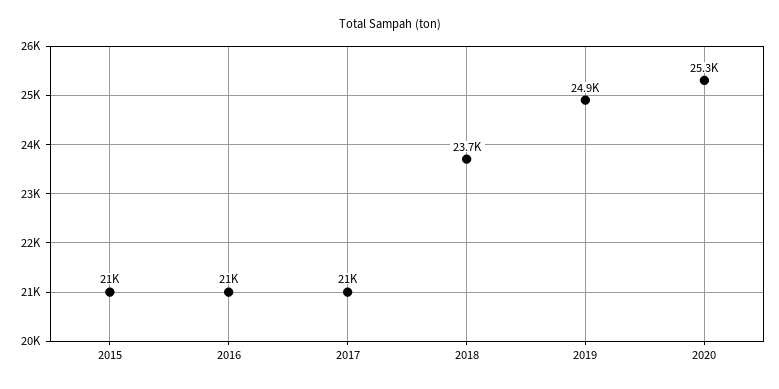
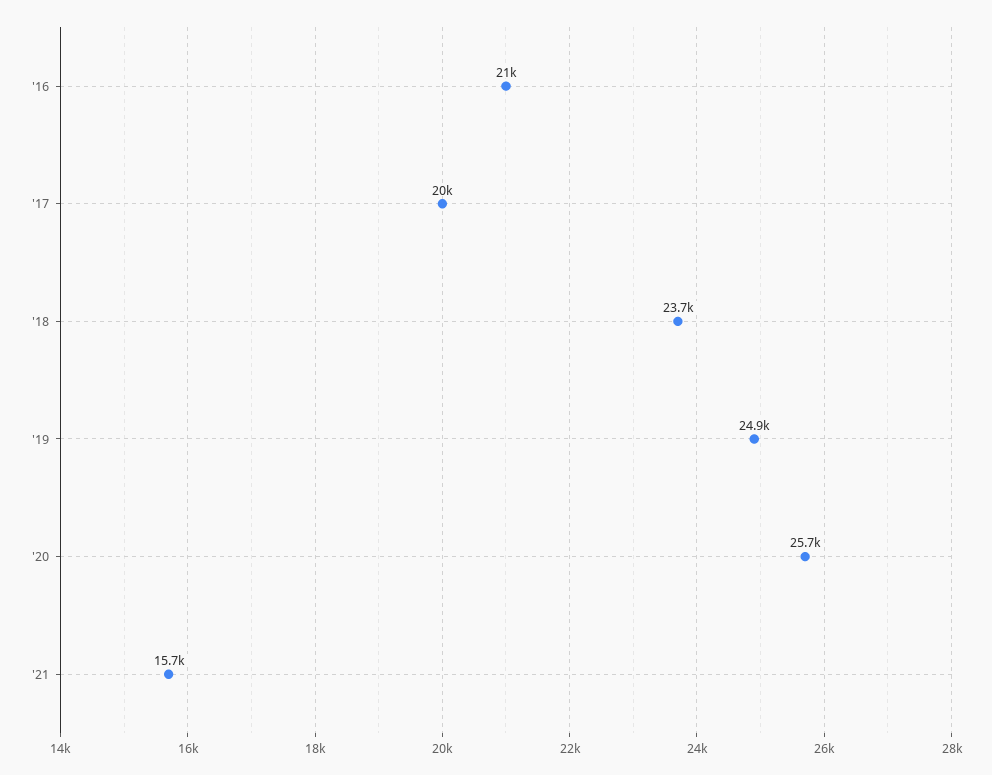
2015: 21000 -> none
2017: 21000 -> 20000
2020: 25300 -> 25700
'21: none -> 15700

